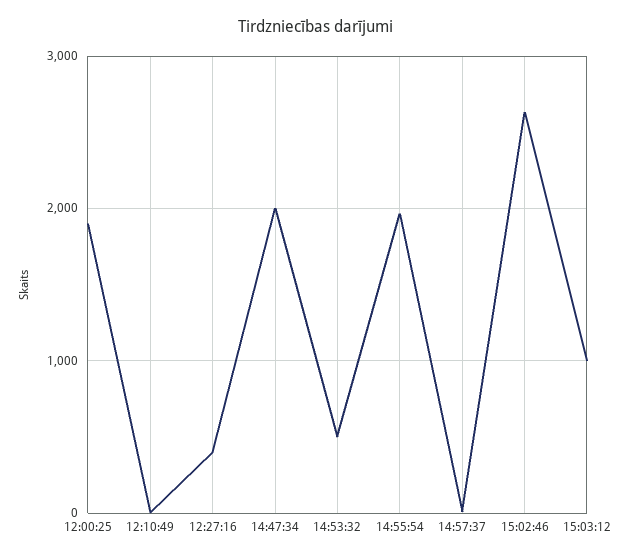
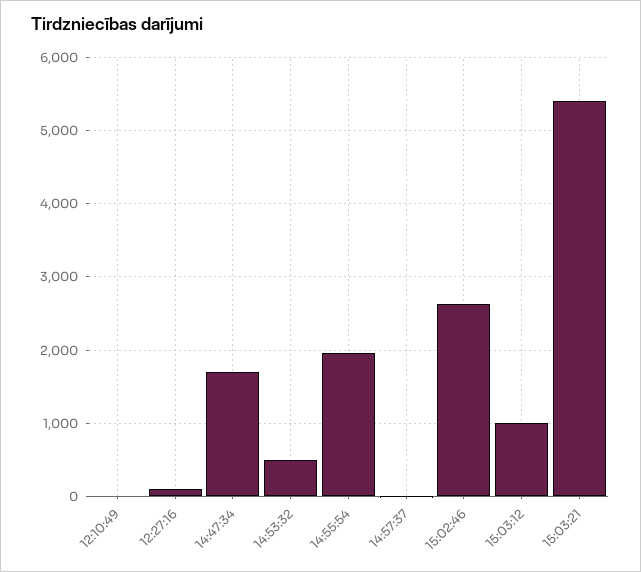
12:00:25: 1900 -> none
12:27:16: 400 -> 100
14:47:34: 2000 -> 1700
15:03:21: none -> 5400

